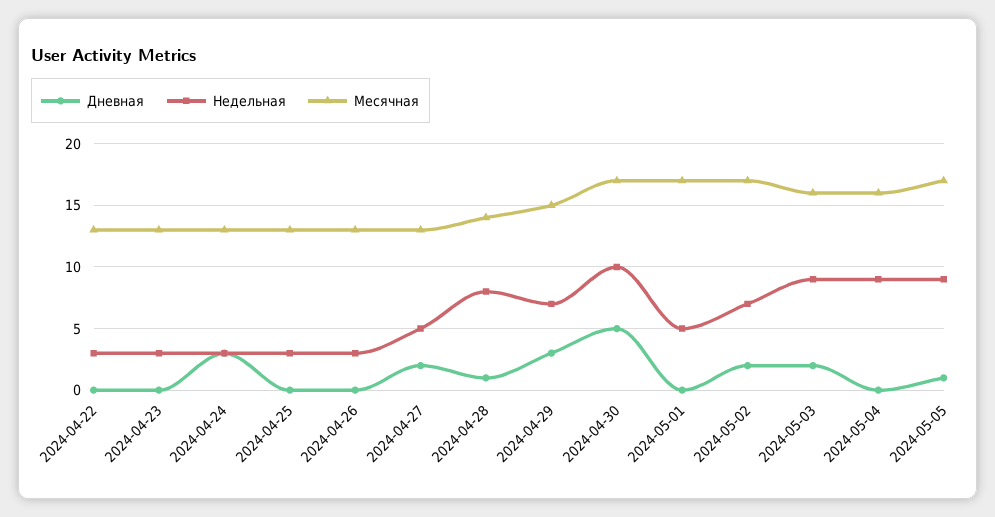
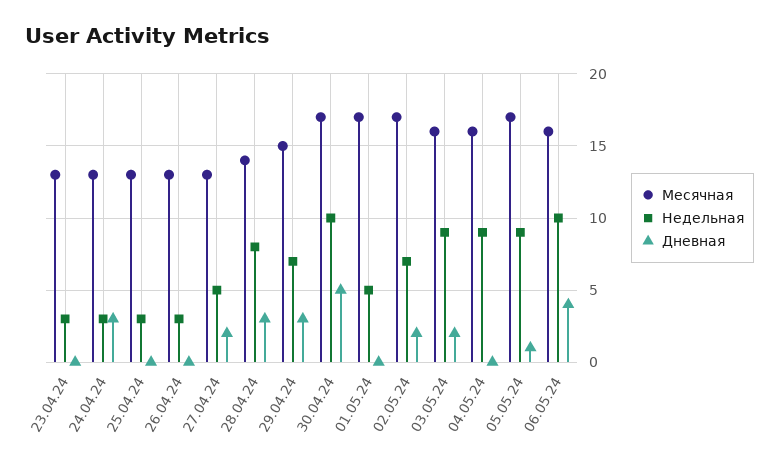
Дневная, 2024-04-22: 0 -> none
Недельная, 2024-04-22: 3 -> none
Месячная, 2024-04-22: 13 -> none
Дневная, 2024-04-28: 1 -> 3
Месячная, 06.05.24: none -> 16
Недельная, 06.05.24: none -> 10
Дневная, 06.05.24: none -> 4

